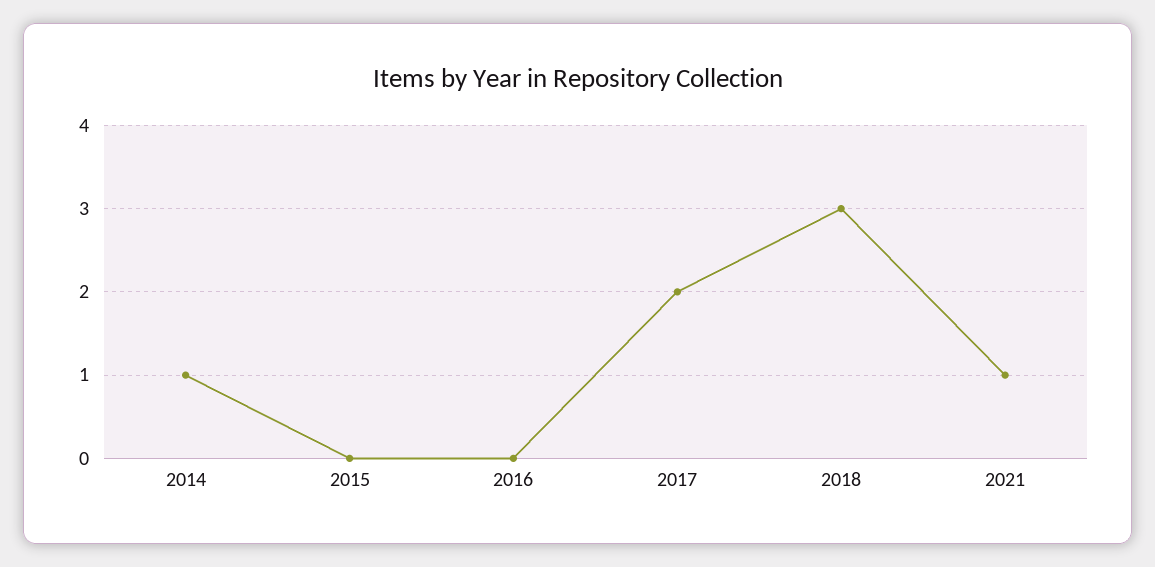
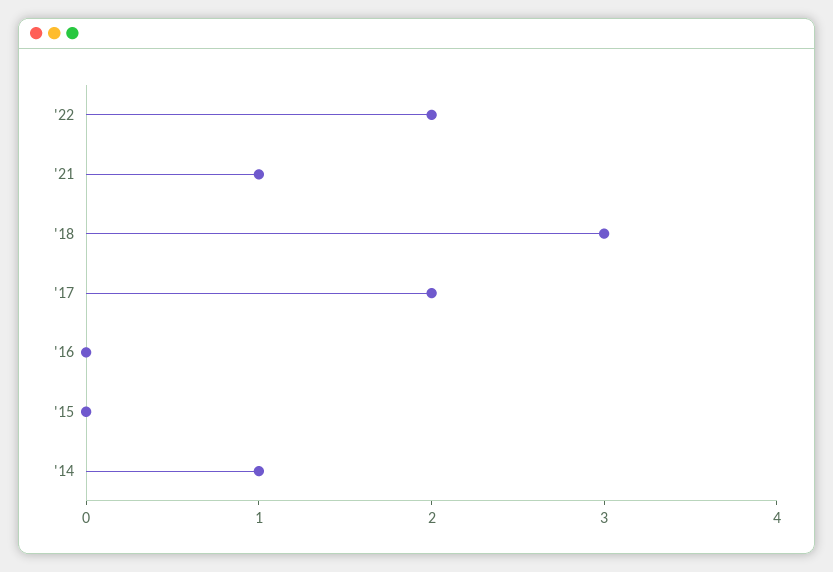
'22: none -> 2

